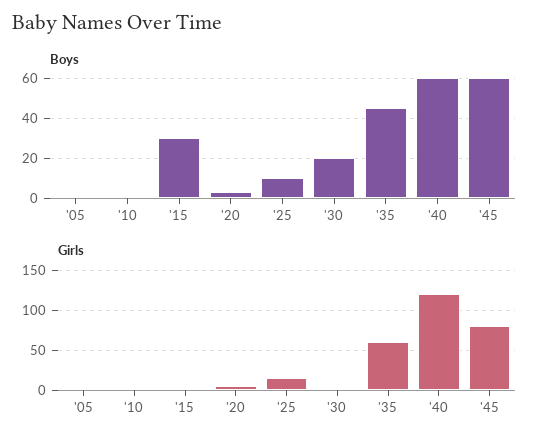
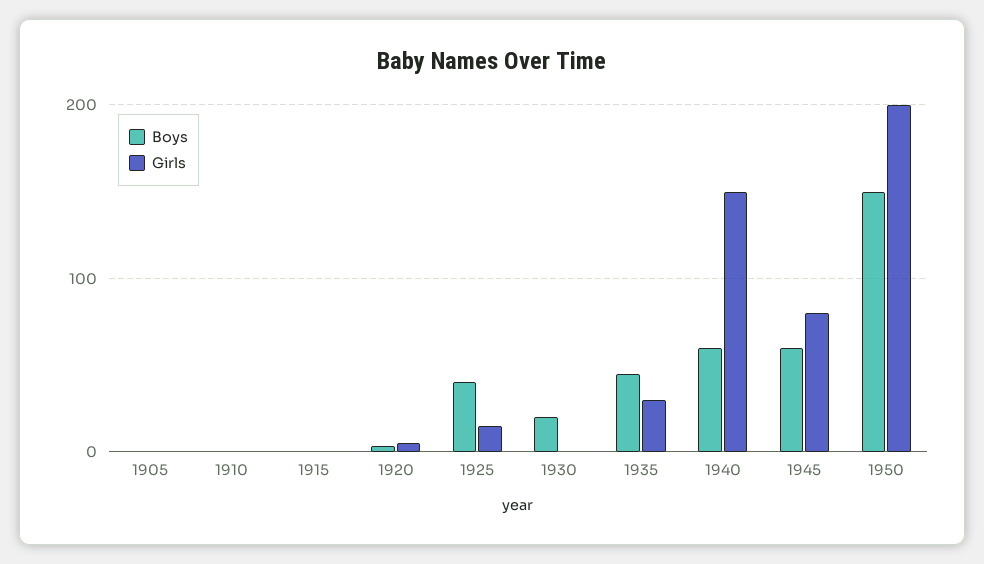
Boys, '15: 30 -> 0
Boys, '25: 10 -> 40
Girls, '35: 60 -> 30
Girls, '40: 120 -> 150
Boys, 1950: none -> 150
Girls, 1950: none -> 200

